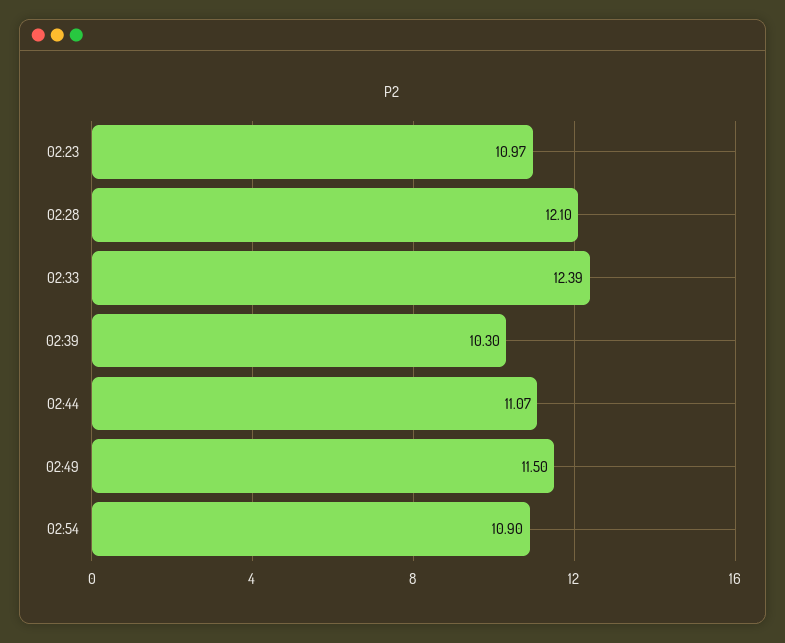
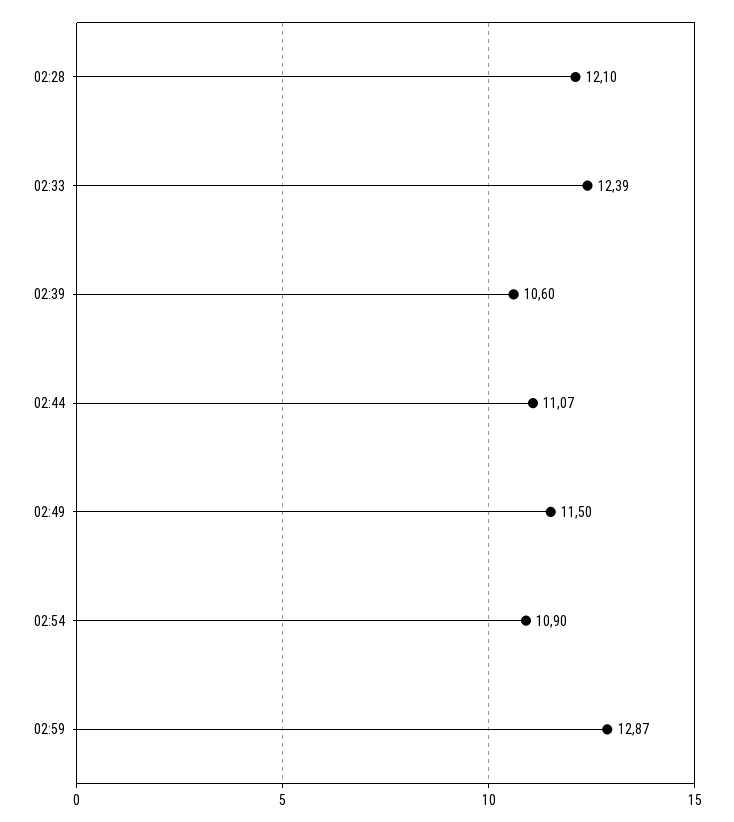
02:23: 10.97 -> none
02:39: 10.3 -> 10.6
02:59: none -> 12.87

